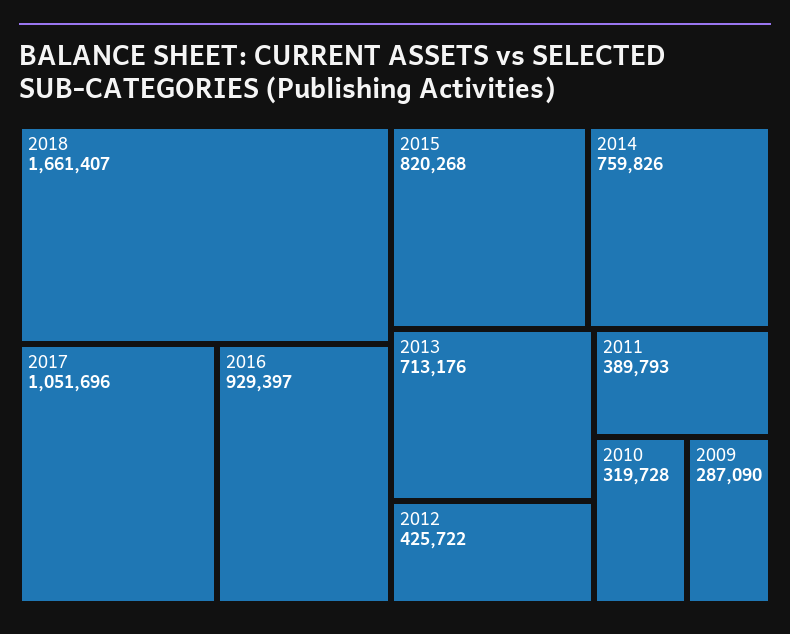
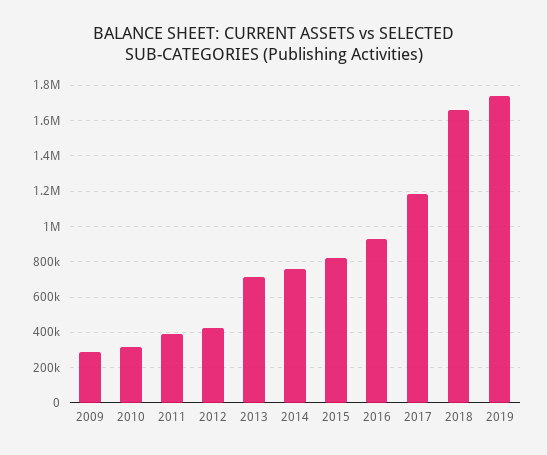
2017: 1051696 -> 1200000
2019: none -> 1750000

